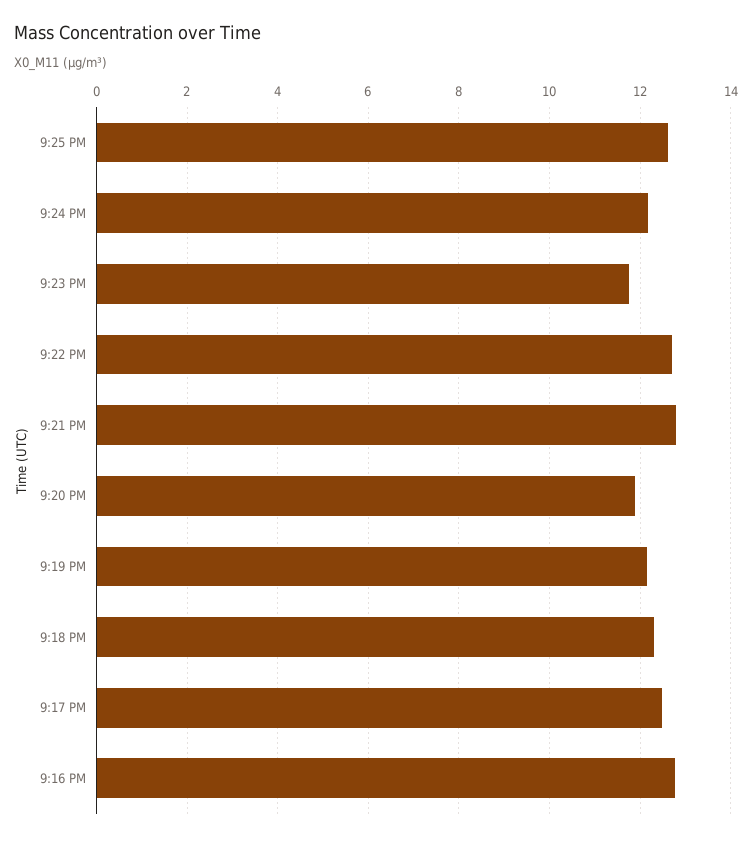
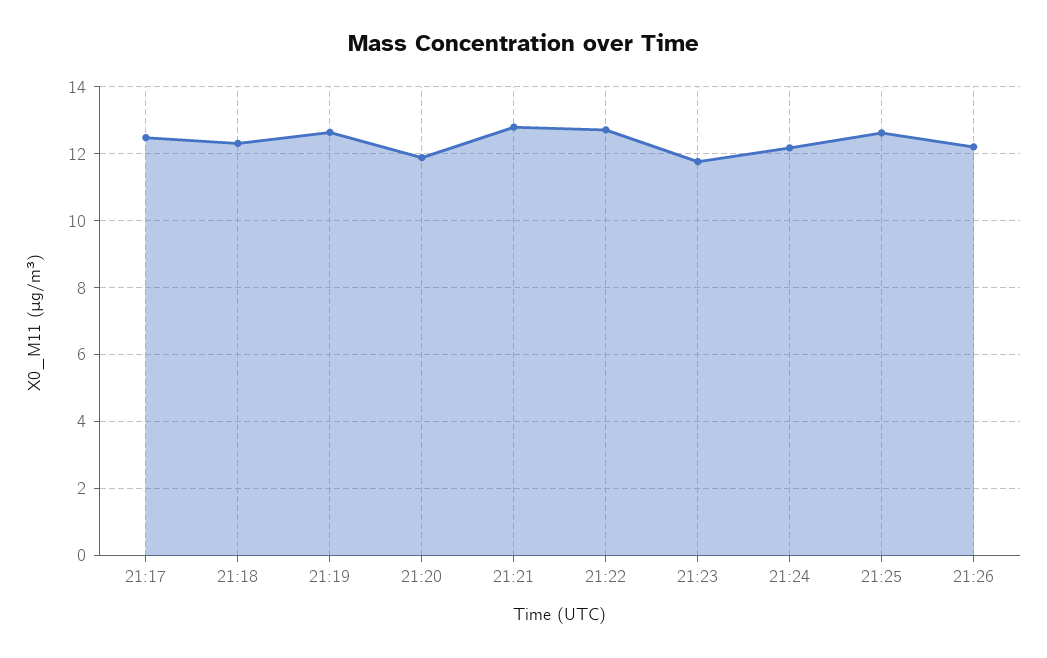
9:19 PM: 12.2 -> 12.6
9:16 PM: 12.8 -> none
21:26: none -> 12.2

